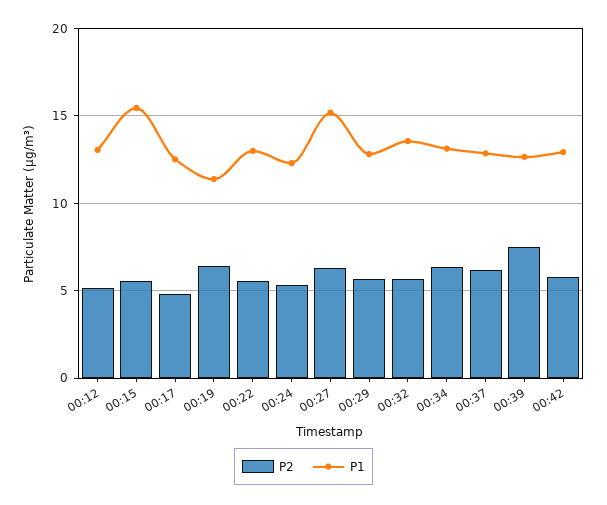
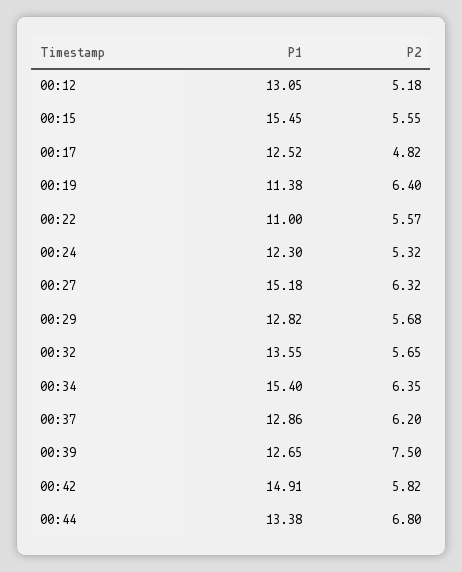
P1, 00:22: 13 -> 11
P1, 00:34: 13 -> 15.4
P1, 00:42: 13 -> 14.91
P1, 00:44: none -> 13.38
P2, 00:44: none -> 6.8

